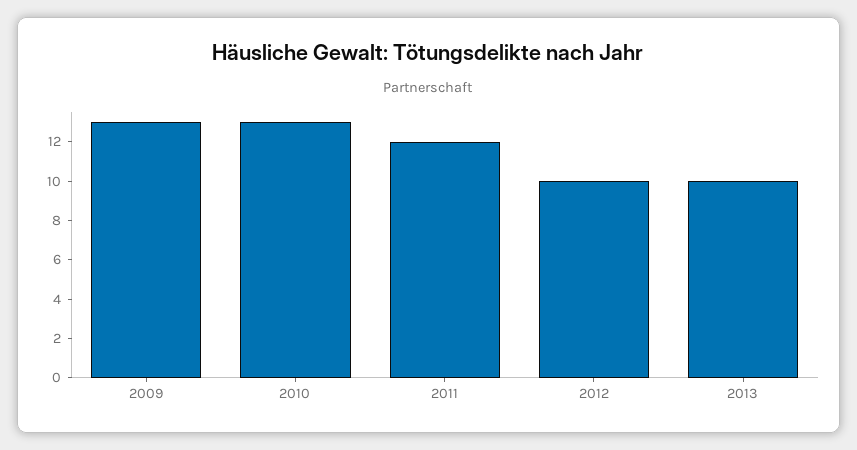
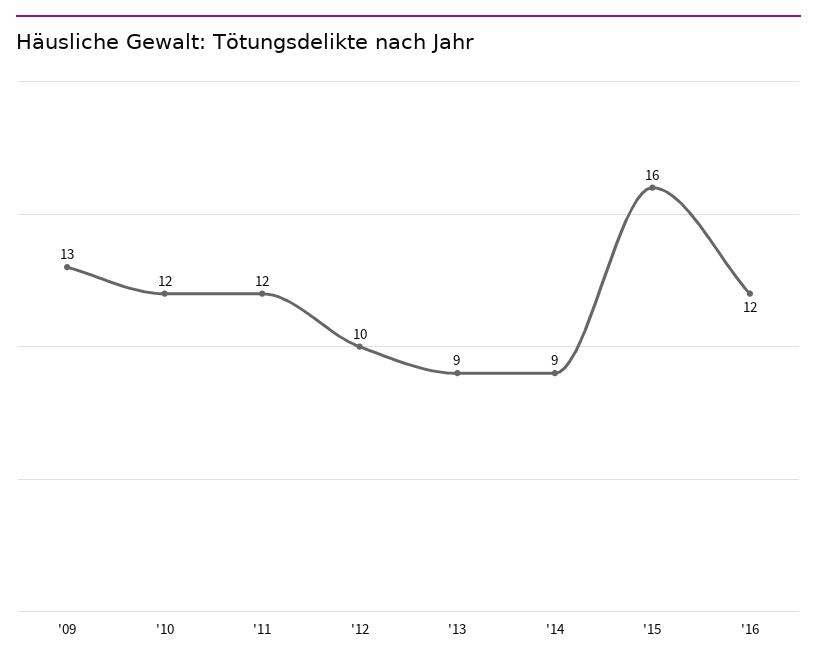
2010: 13 -> 12
2013: 10 -> 9
'14: none -> 9
'15: none -> 16
'16: none -> 12

